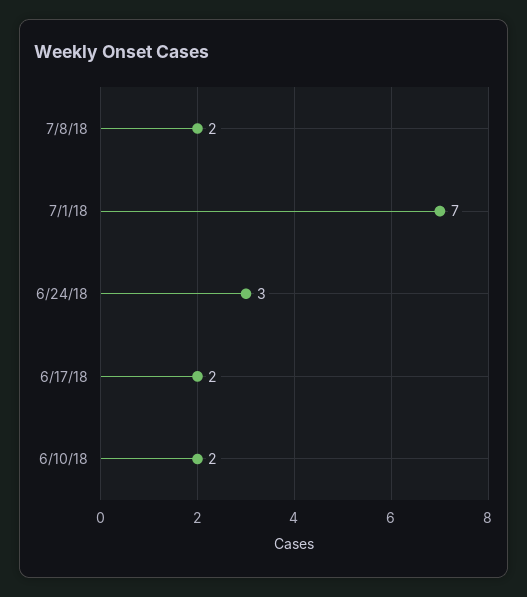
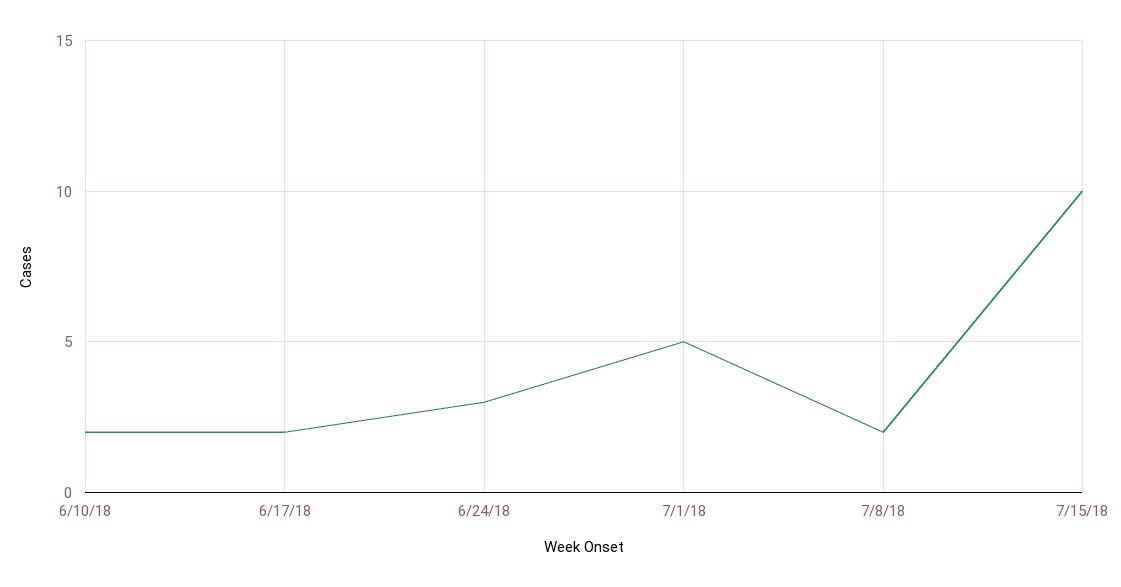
7/1/18: 7 -> 5
7/15/18: none -> 10

